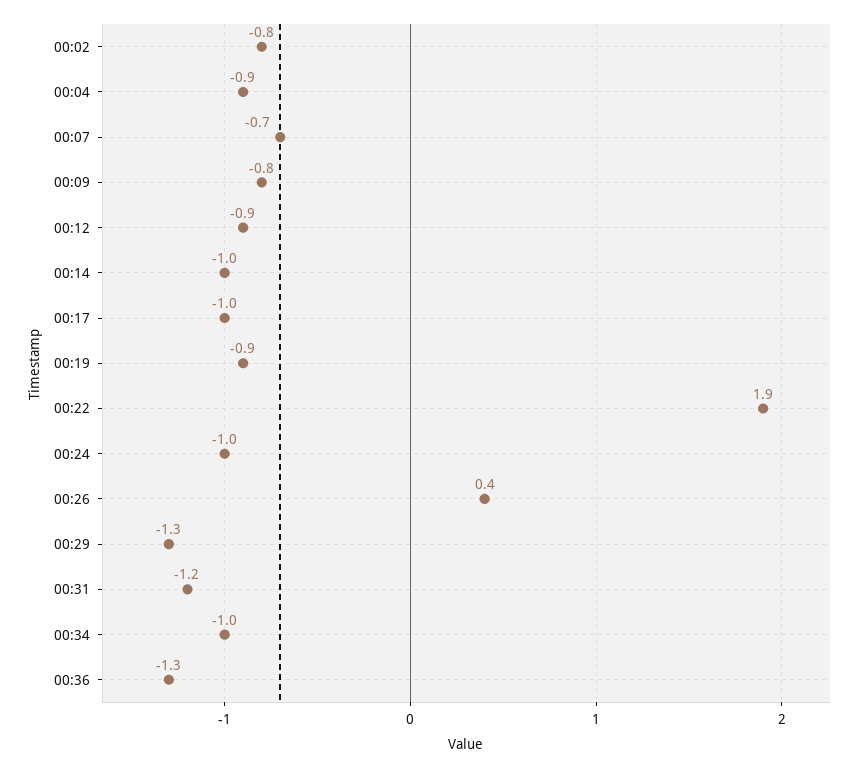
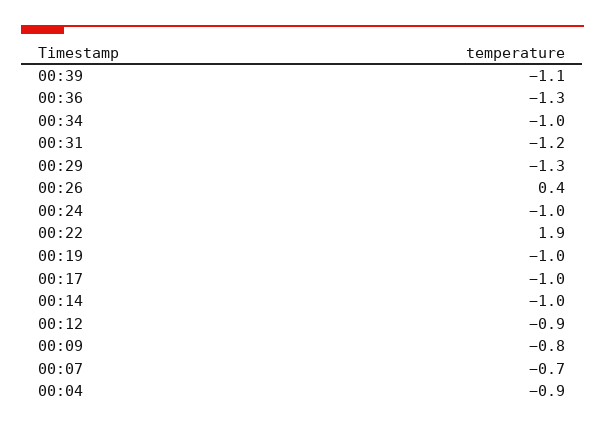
00:02: -0.8 -> none
00:19: -0.9 -> -1
00:39: none -> -1.1

